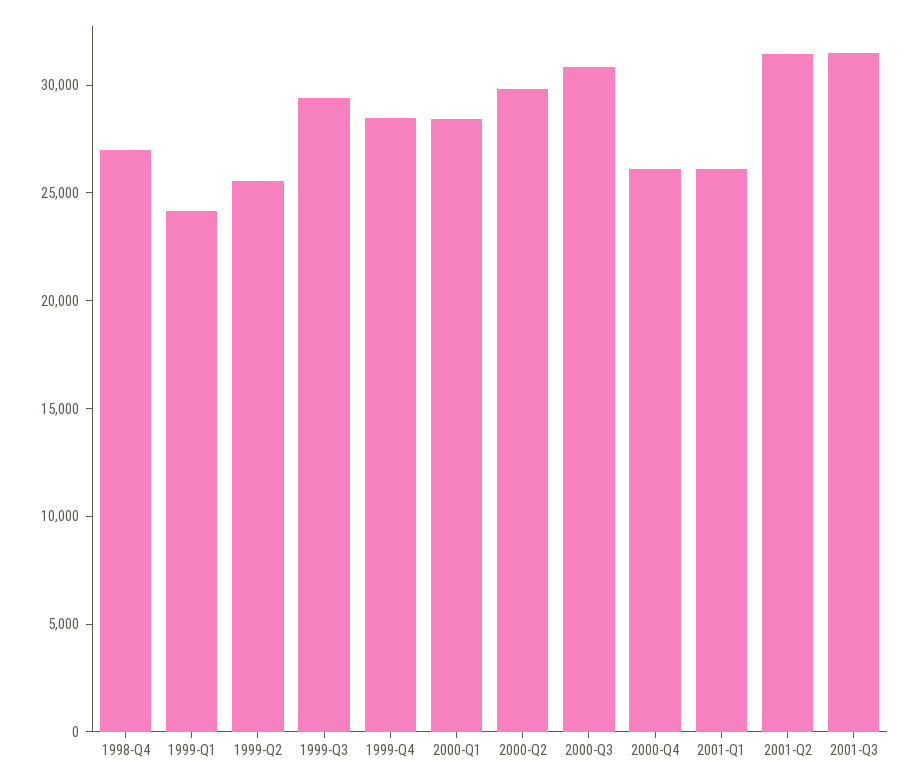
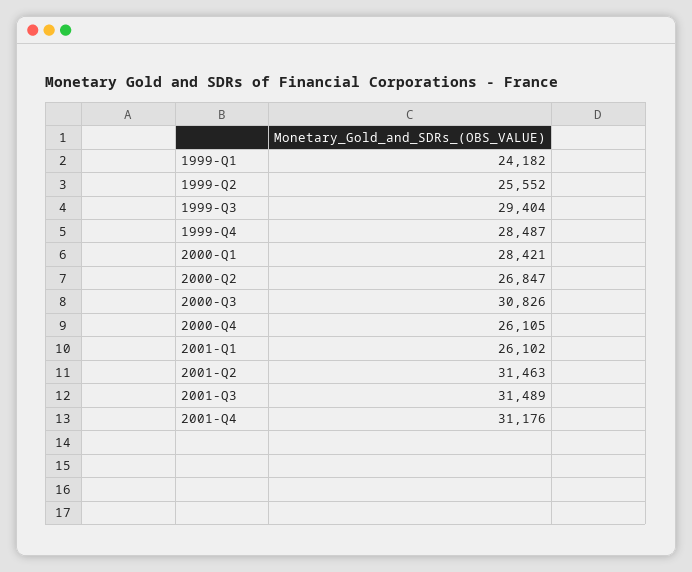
1998-Q4: 27000 -> none
2000-Q2: 30000 -> 26847
2001-Q4: none -> 31176

